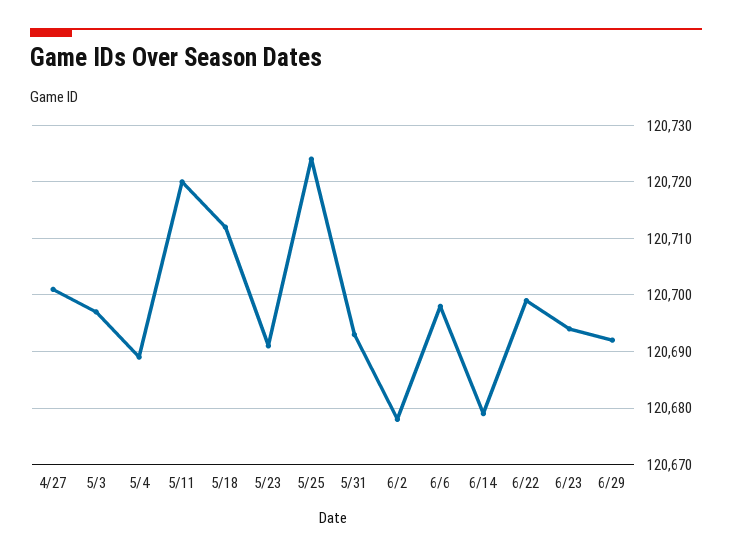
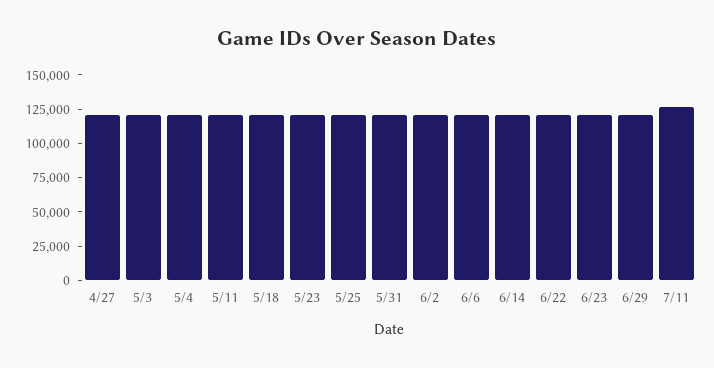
7/11: none -> 125000

